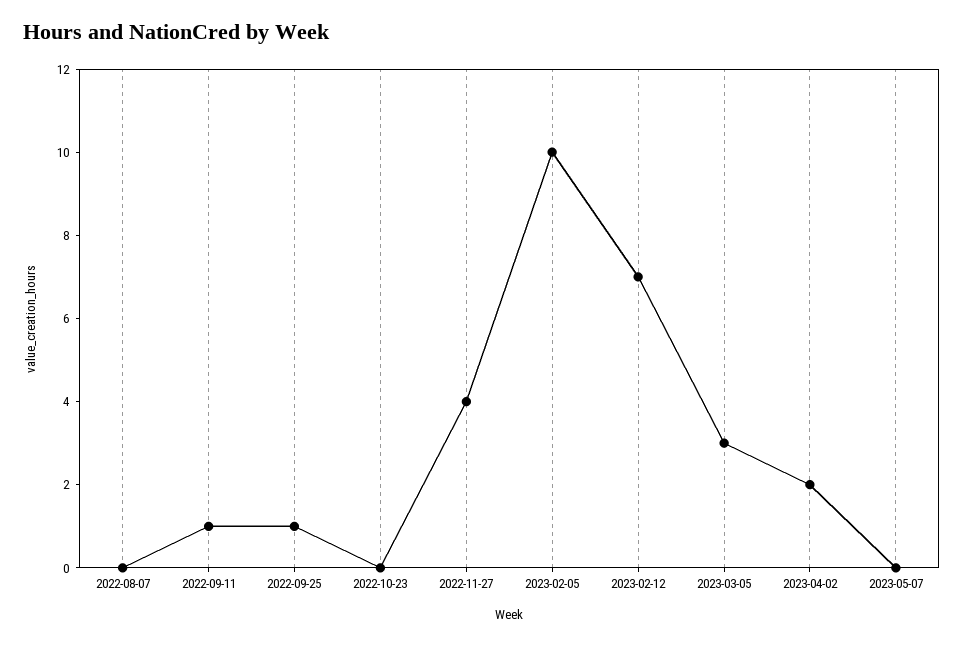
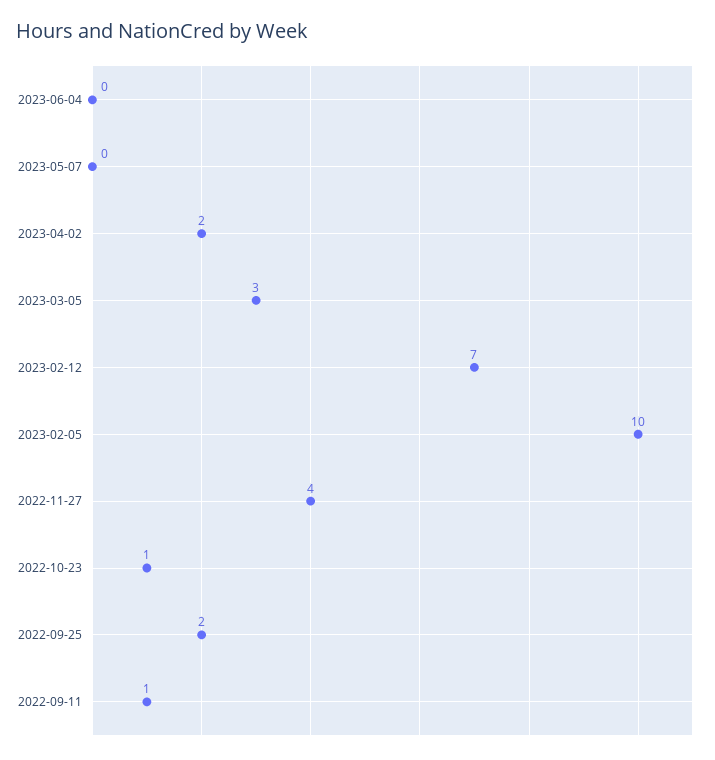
2022-08-07: 0 -> none
2022-09-25: 1 -> 2
2022-10-23: 0 -> 1
2023-06-04: none -> 0

